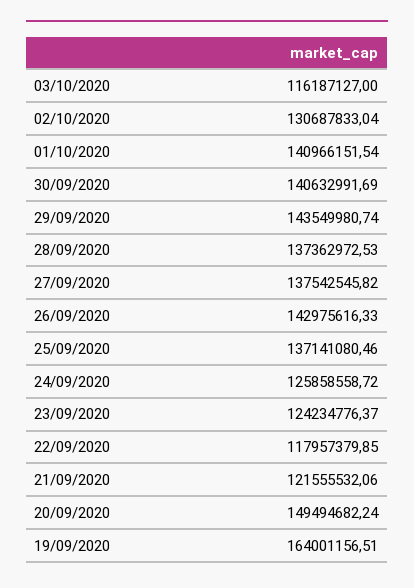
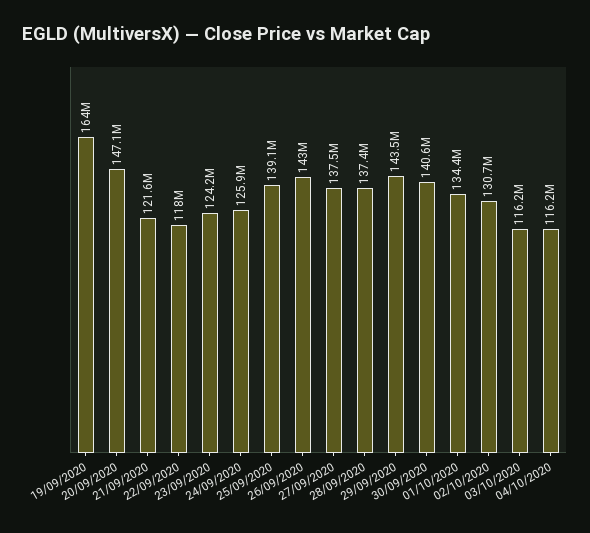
01/10/2020: 140966151.54 -> 134400000
25/09/2020: 137141080.46 -> 139100000
20/09/2020: 149494682.24 -> 147100000
04/10/2020: none -> 116200000

